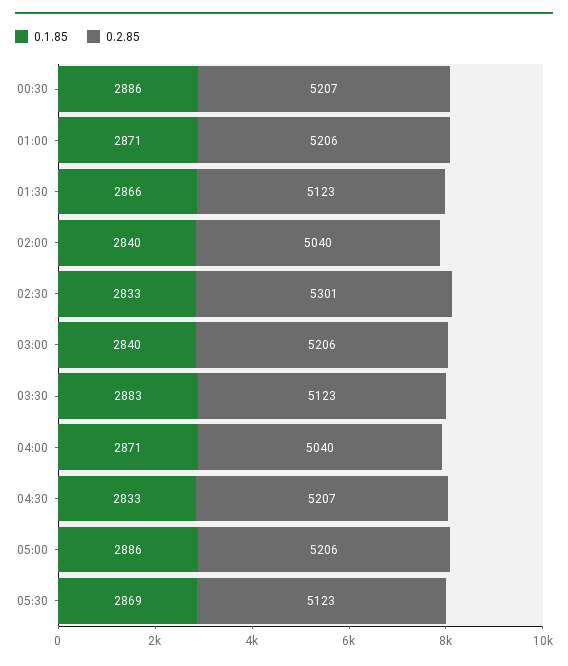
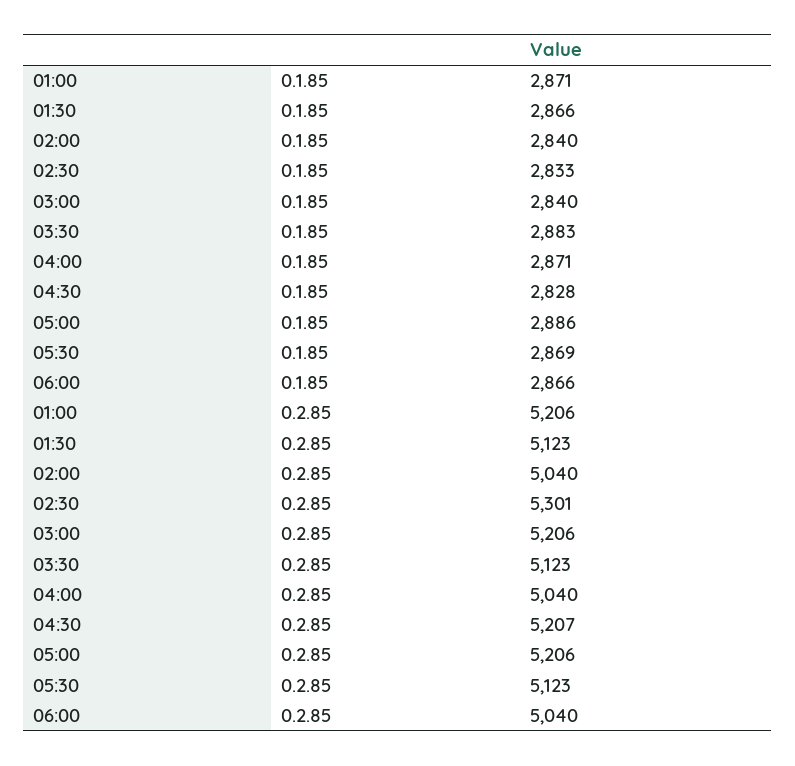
0.1.85, 00:30: 2886 -> none
0.2.85, 00:30: 5207 -> none
0.1.85, 04:30: 2833 -> 2828
0.1.85, 06:00: none -> 2866
0.2.85, 06:00: none -> 5040

